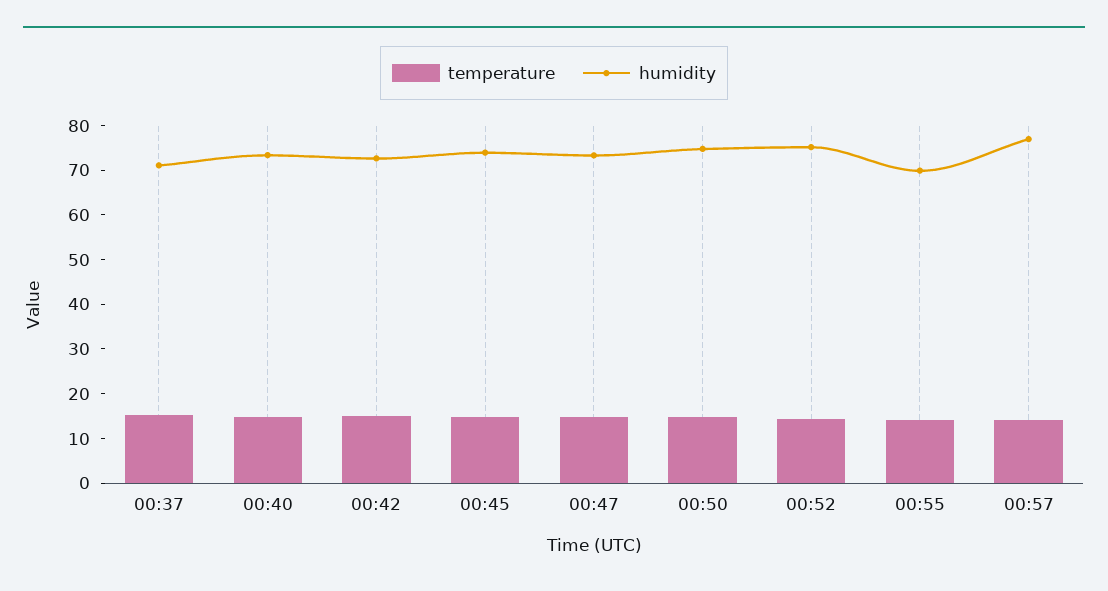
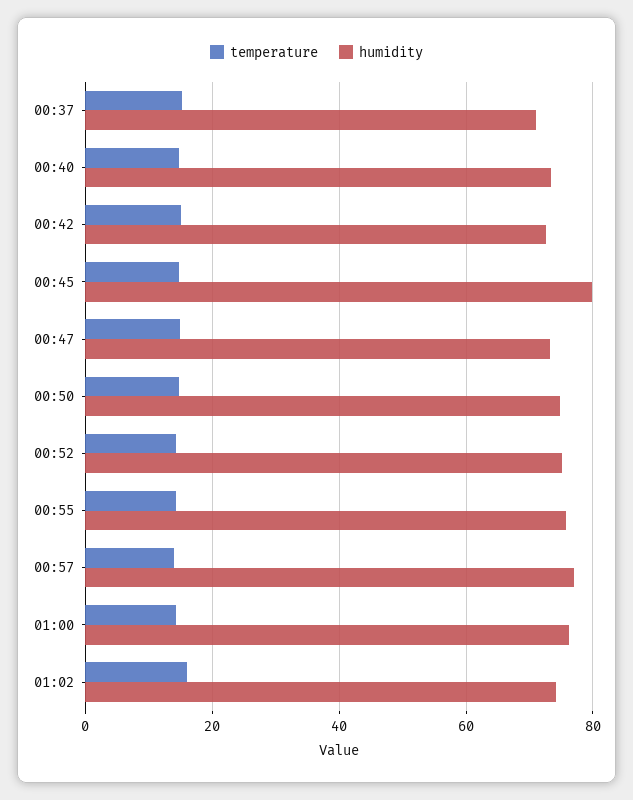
humidity, 00:45: 74 -> 80
humidity, 00:55: 70 -> 76
temperature, 01:00: none -> 14
humidity, 01:00: none -> 76
temperature, 01:02: none -> 16
humidity, 01:02: none -> 74

